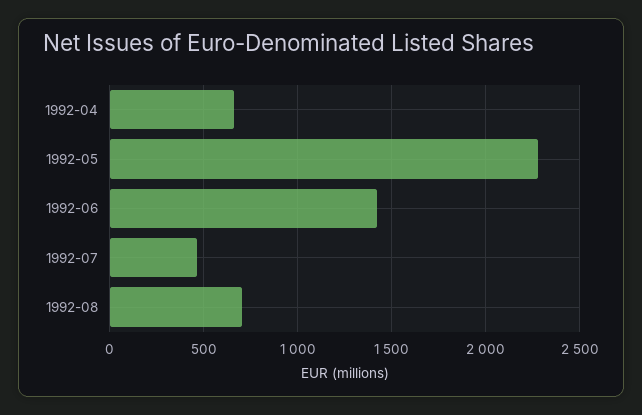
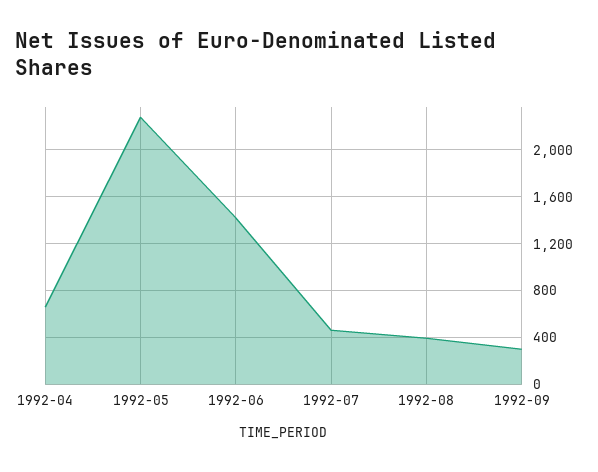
1992-08: 700 -> 400
1992-09: none -> 300

